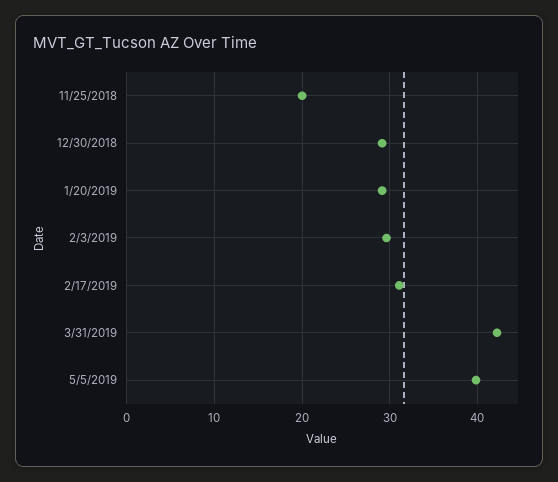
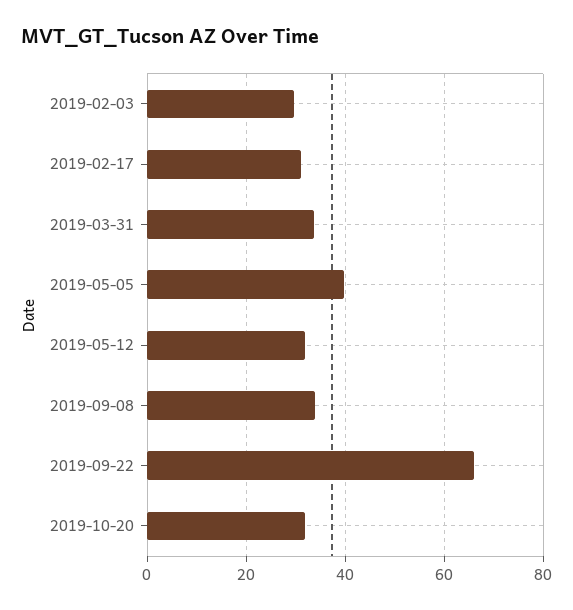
11/25/2018: 20 -> none
12/30/2018: 29 -> none
1/20/2019: 29 -> none
3/31/2019: 42 -> 34
2019-05-12: none -> 32
2019-09-08: none -> 34
2019-09-22: none -> 66
2019-10-20: none -> 32

